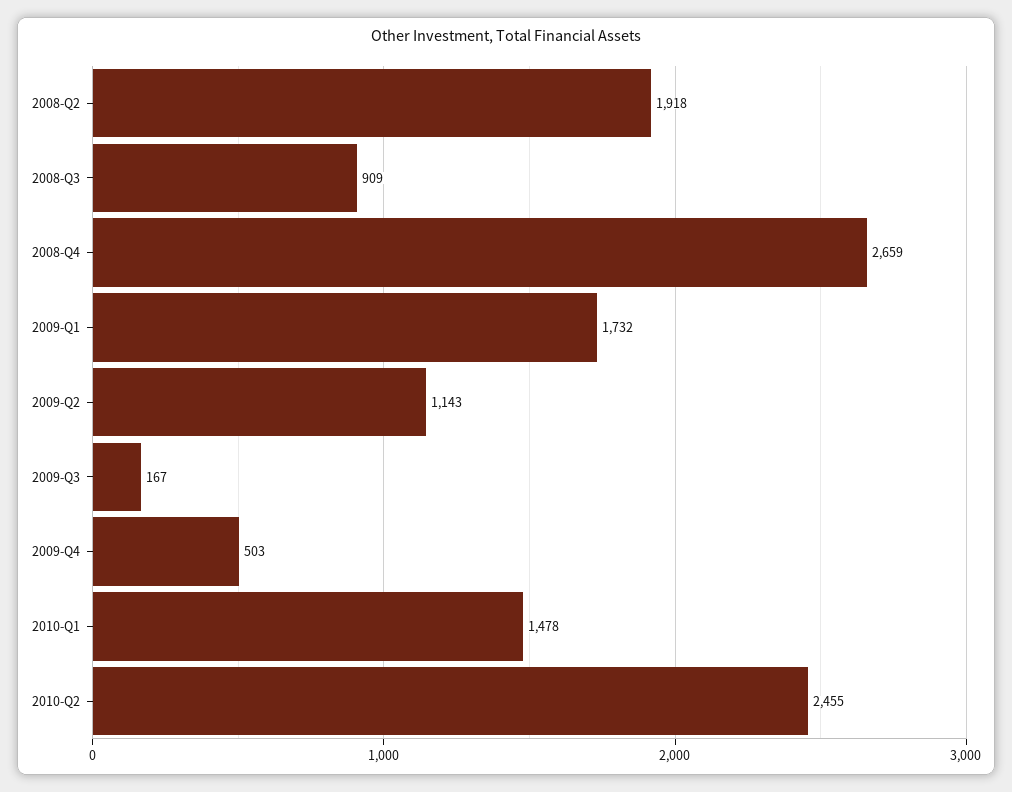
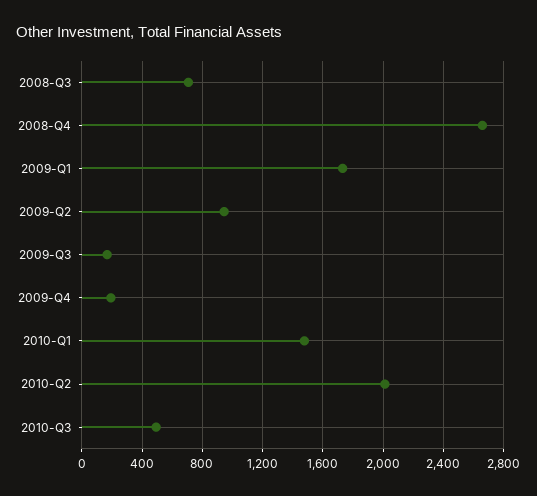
2008-Q2: 1918 -> none
2008-Q3: 909 -> 700
2009-Q2: 1143 -> 950
2009-Q4: 503 -> 200
2010-Q2: 2455 -> 2000
2010-Q3: none -> 500

